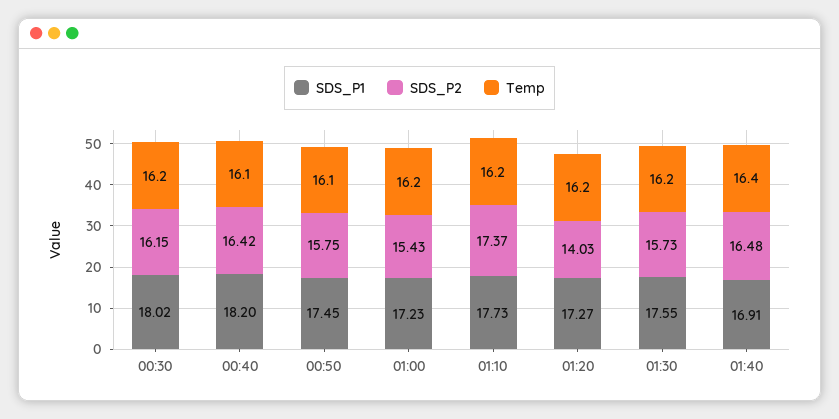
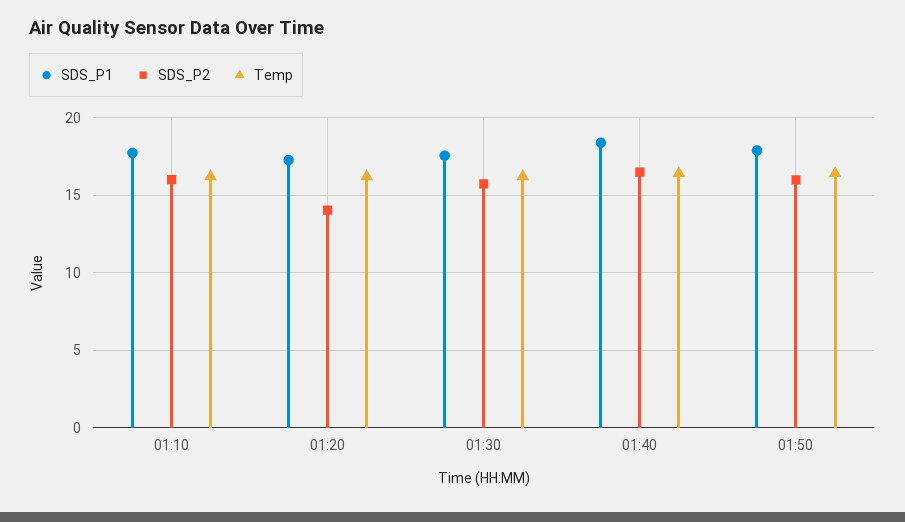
SDS_P1, 00:30: 18.02 -> none
SDS_P2, 00:30: 16.15 -> none
Temp, 00:30: 16.2 -> none
SDS_P1, 00:40: 18.2 -> none
SDS_P2, 00:40: 16.42 -> none
Temp, 00:40: 16.1 -> none
SDS_P1, 00:50: 17.45 -> none
SDS_P2, 00:50: 15.75 -> none
Temp, 00:50: 16.1 -> none
SDS_P1, 01:00: 17.23 -> none
SDS_P2, 01:00: 15.43 -> none
Temp, 01:00: 16.2 -> none
SDS_P2, 01:10: 17.37 -> 16
SDS_P1, 01:40: 16.91 -> 18.5
SDS_P1, 01:50: none -> 18
SDS_P2, 01:50: none -> 16
Temp, 01:50: none -> 16.5

